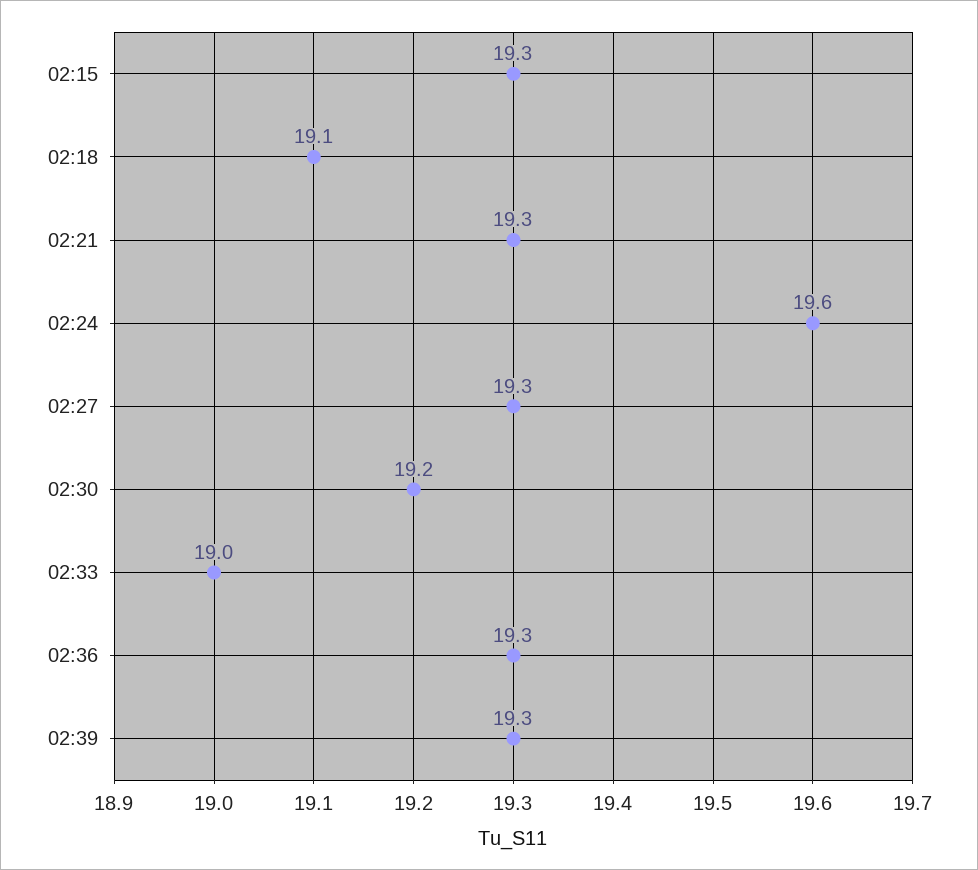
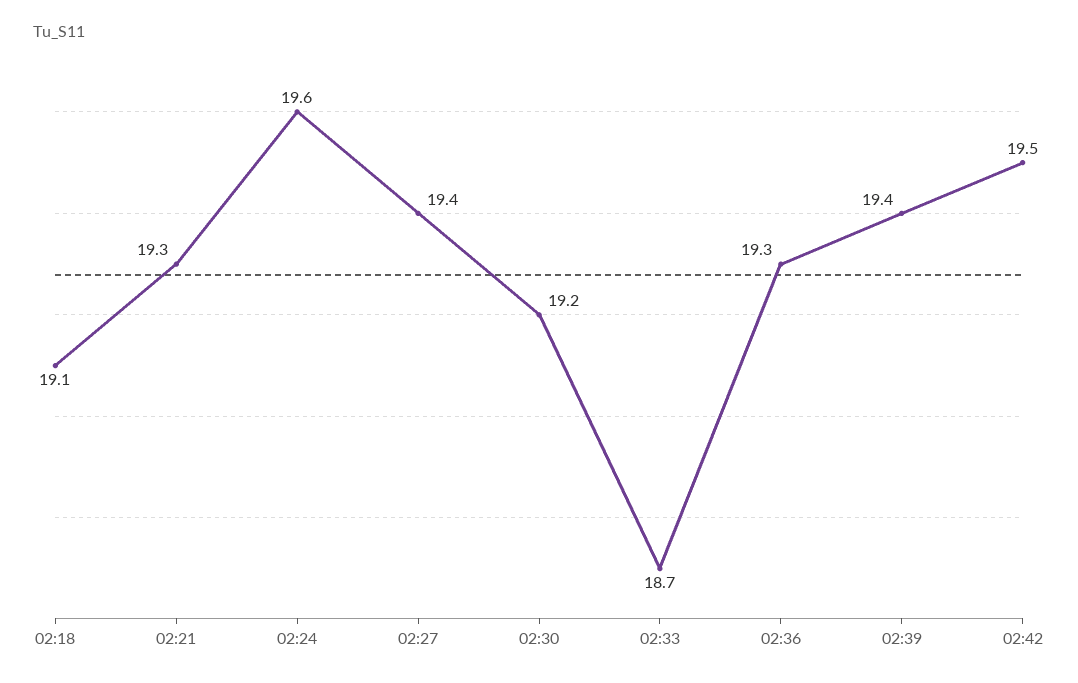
02:15: 19.3 -> none
02:27: 19.3 -> 19.4
02:33: 19 -> 18.7
02:39: 19.3 -> 19.4
02:42: none -> 19.5

